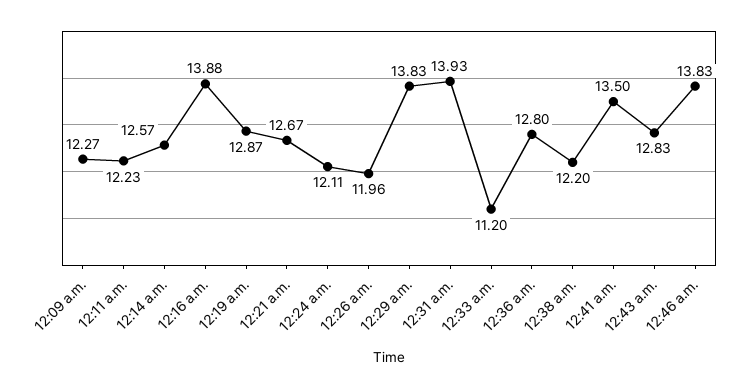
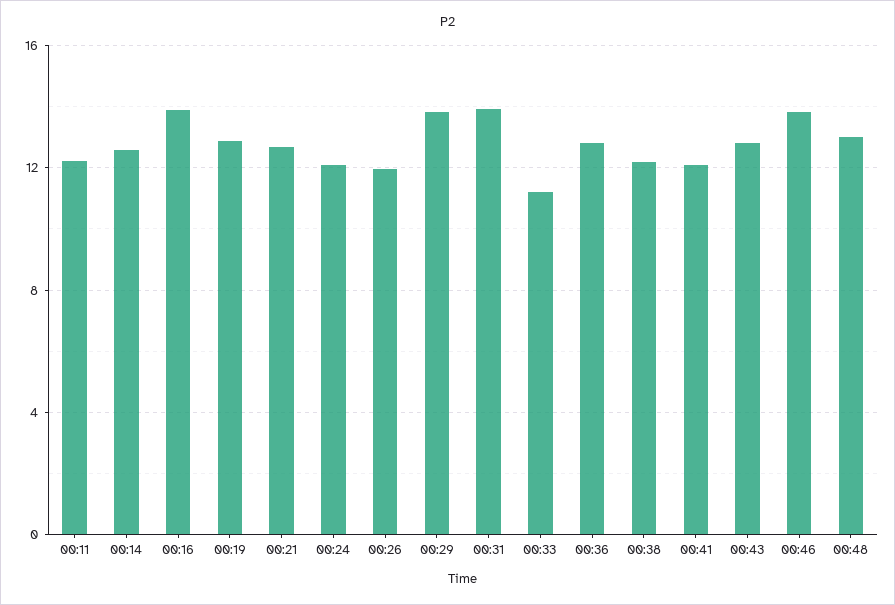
12:09 a.m.: 12.27 -> none
12:41 a.m.: 13.5 -> 12
00:48: none -> 13

